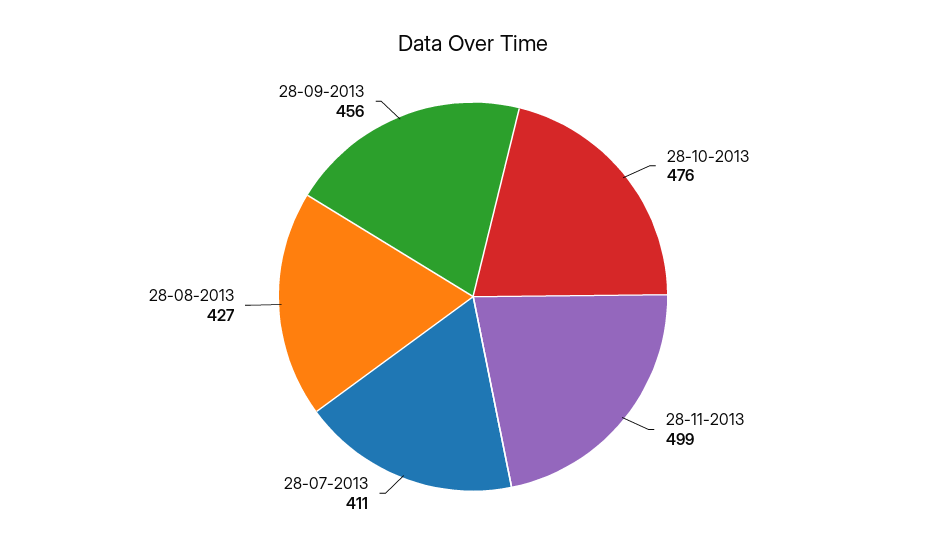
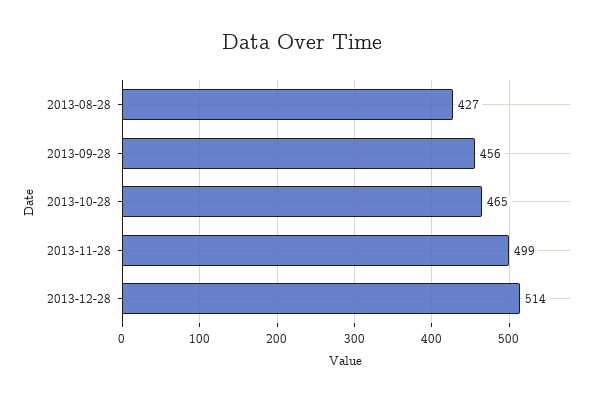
28-10-2013: 476 -> 465
28-07-2013: 411 -> none
2013-12-28: none -> 514

